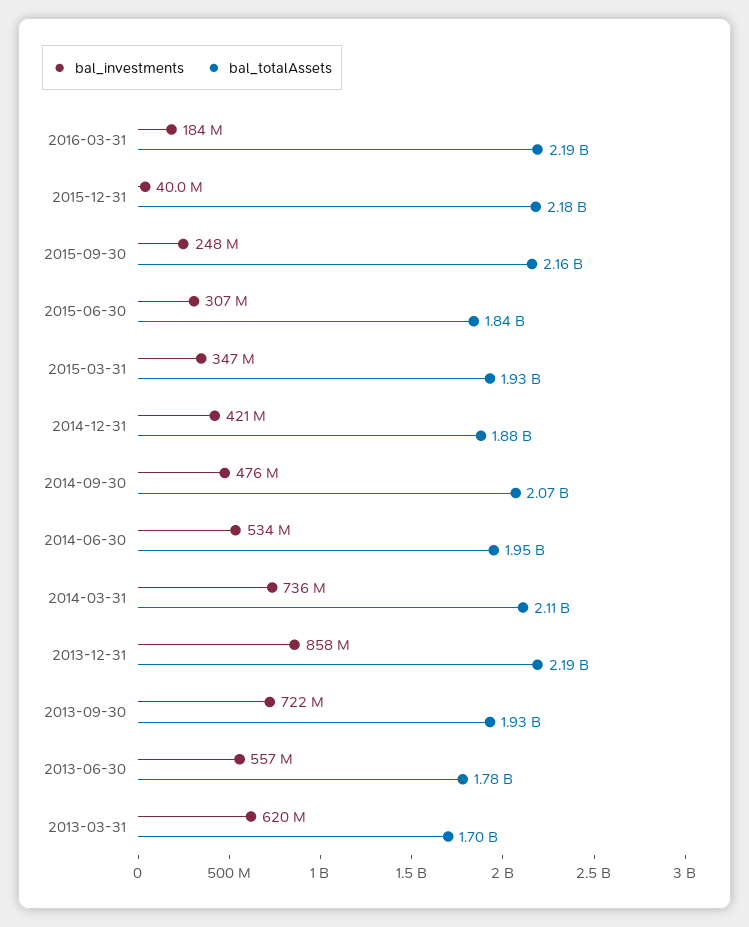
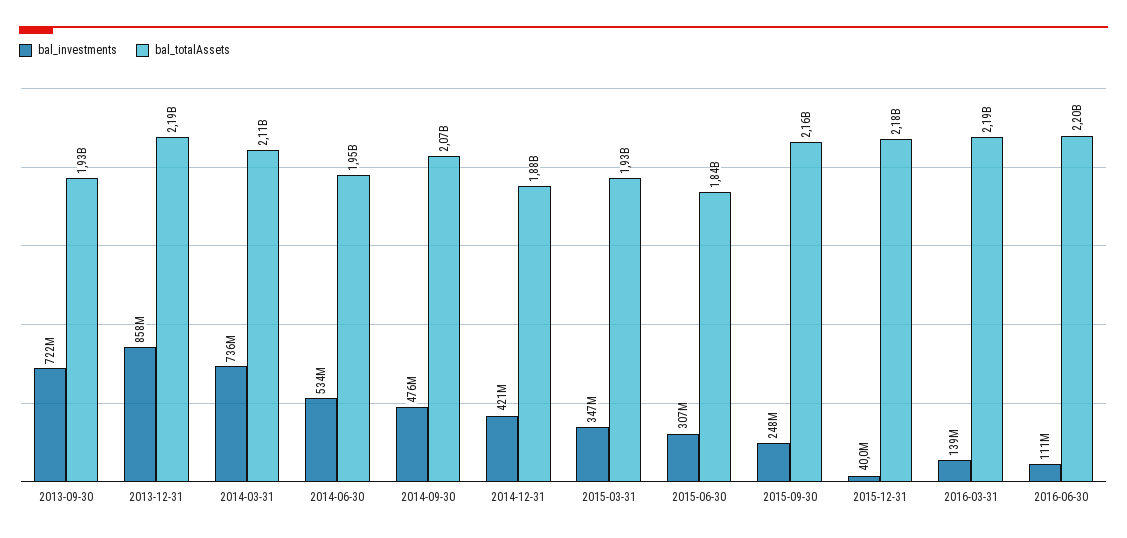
bal_investments, 2016-03-31: 184000000 -> 139000000
bal_investments, 2013-06-30: 557000000 -> none
bal_totalAssets, 2013-06-30: 1780000000 -> none
bal_investments, 2013-03-31: 620000000 -> none
bal_totalAssets, 2013-03-31: 1700000000 -> none
bal_investments, 2016-06-30: none -> 111000000
bal_totalAssets, 2016-06-30: none -> 2200000000

